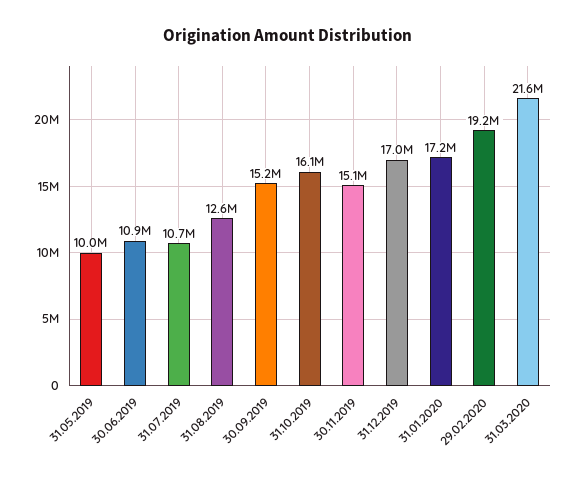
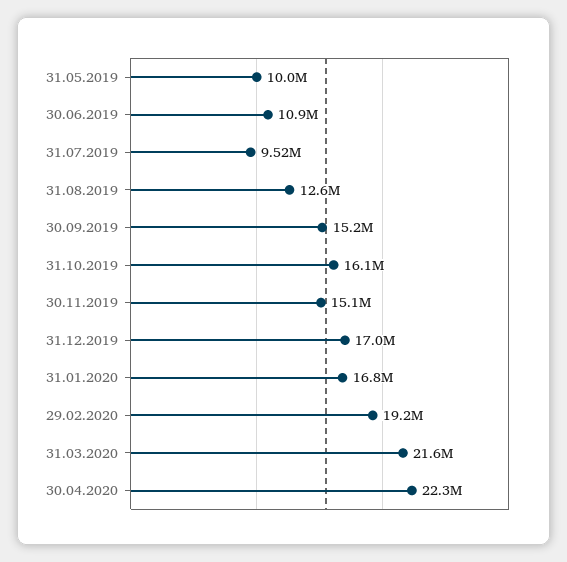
31.07.2019: 10700000 -> 9520000
31.01.2020: 17200000 -> 16800000
30.04.2020: none -> 22300000

